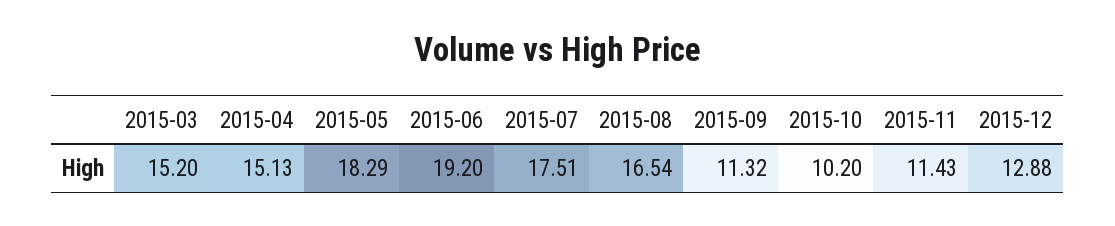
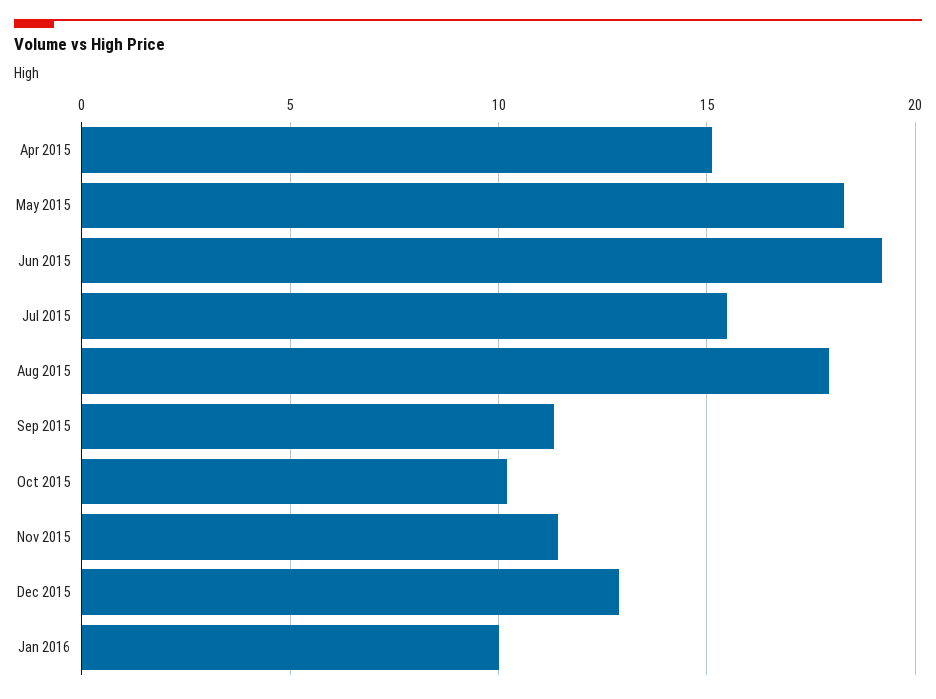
2015-03: 15.2 -> none
2015-07: 17.51 -> 15.5
2015-08: 16.54 -> 18
Jan 2016: none -> 10

